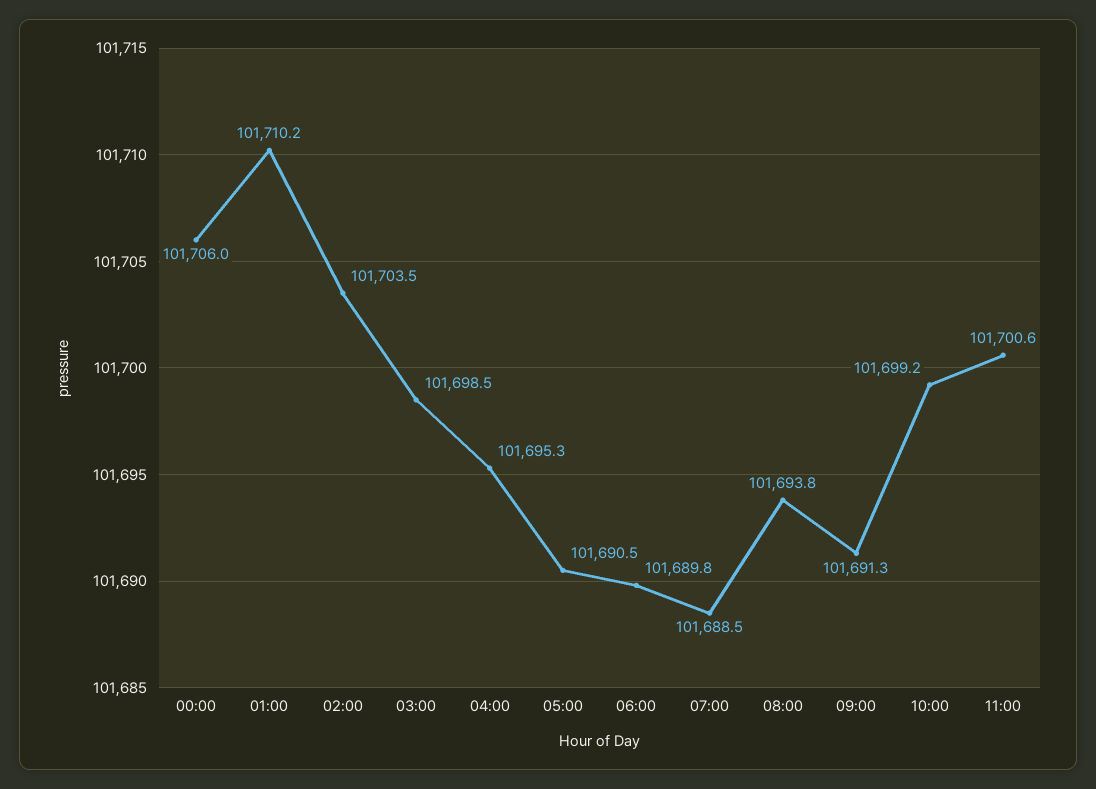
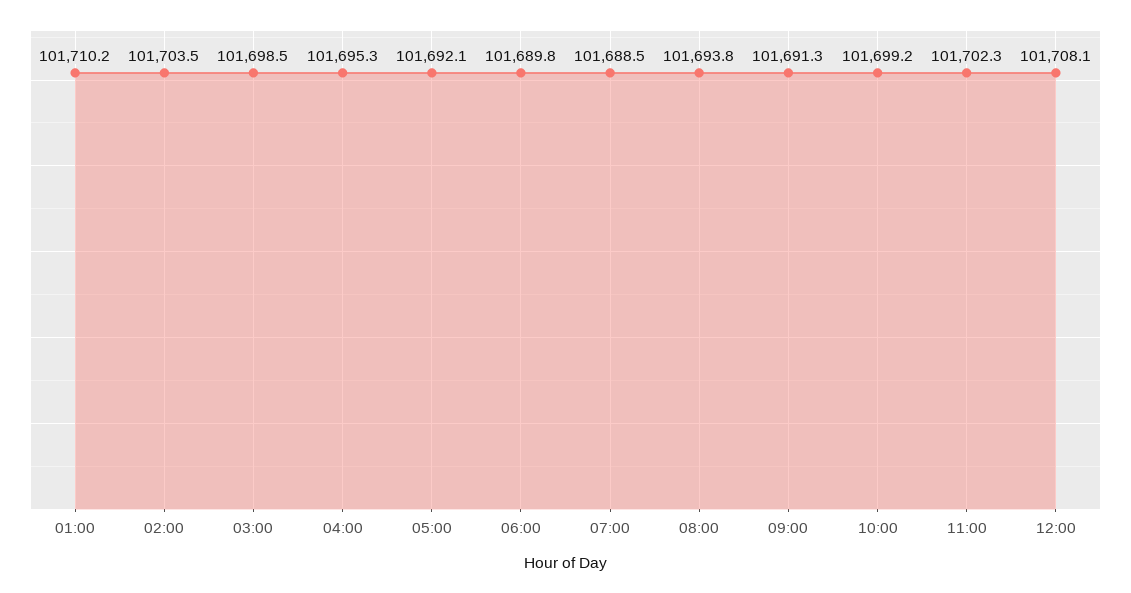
00:00: 101706 -> none
05:00: 101690.5 -> 101692.1
11:00: 101700.6 -> 101702.3
12:00: none -> 101708.1

